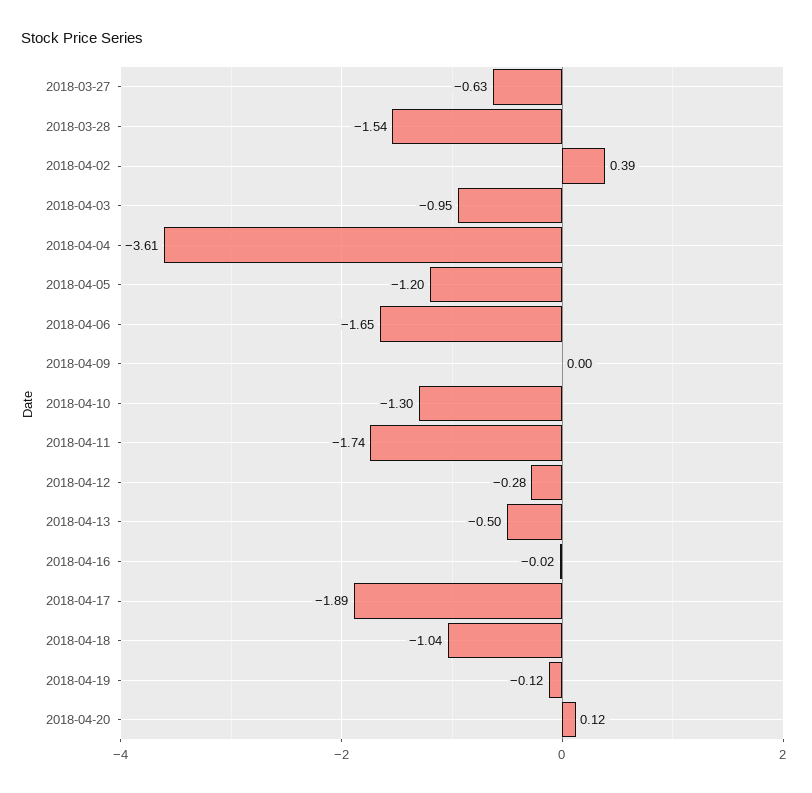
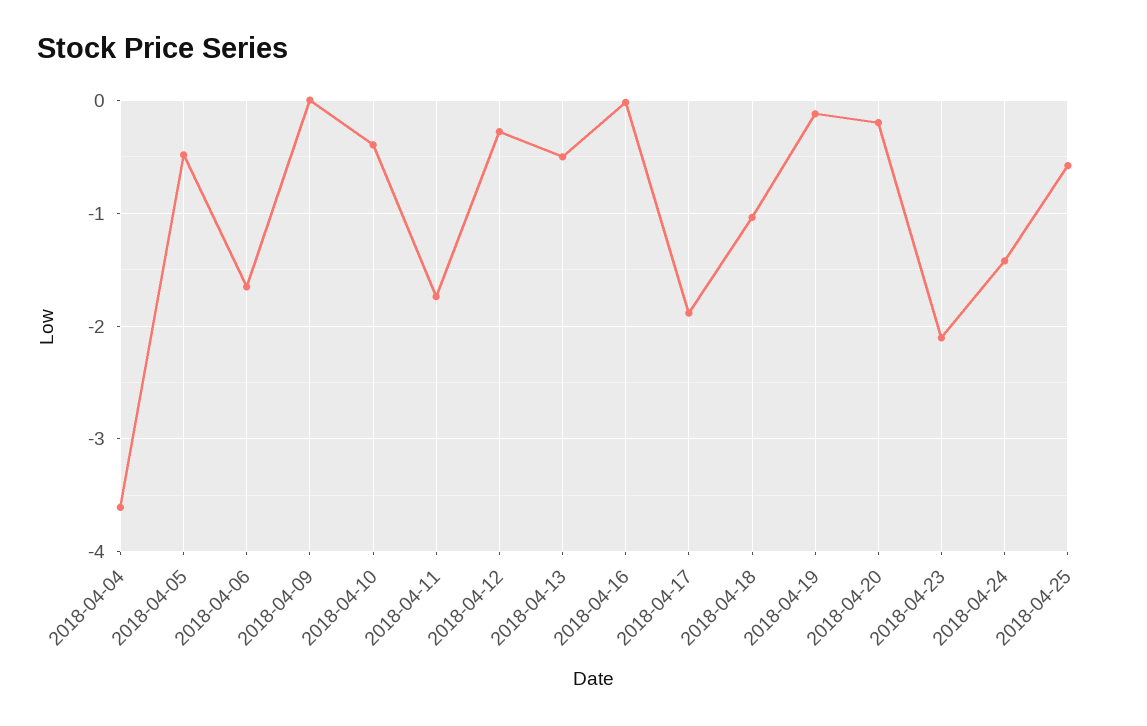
2018-03-27: -0.63 -> none
2018-03-28: -1.54 -> none
2018-04-02: 0.39 -> none
2018-04-03: -0.95 -> none
2018-04-05: -1.2 -> -0.5
2018-04-10: -1.3 -> -0.4
2018-04-20: 0.12 -> -0.2
2018-04-23: none -> -2.1
2018-04-24: none -> -1.4
2018-04-25: none -> -0.6

